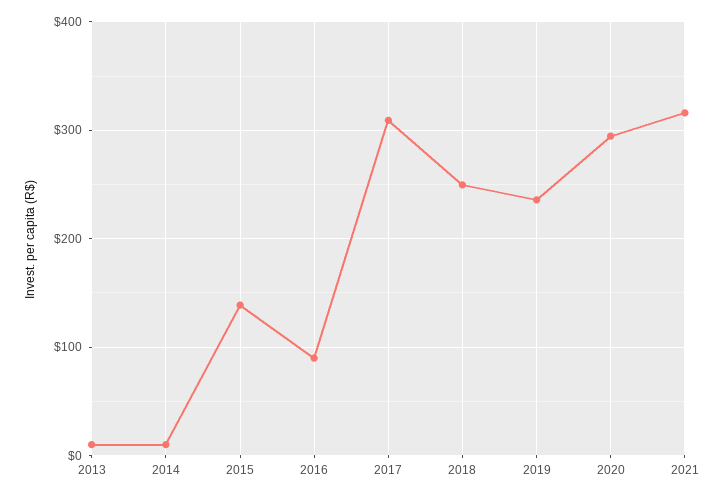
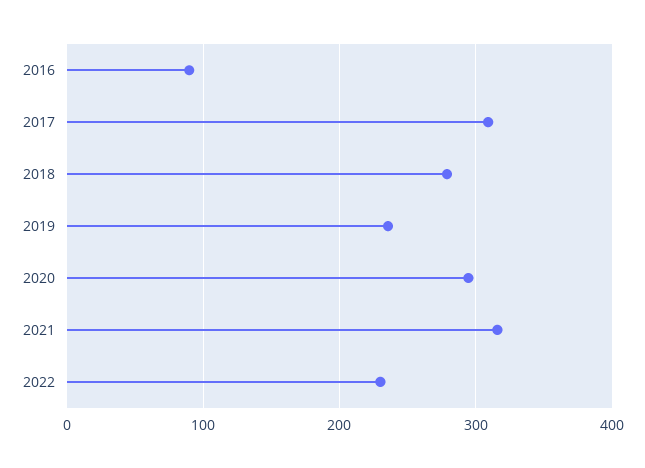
2013: 10 -> none
2014: 10 -> none
2015: 140 -> none
2018: 250 -> 280
2022: none -> 230

